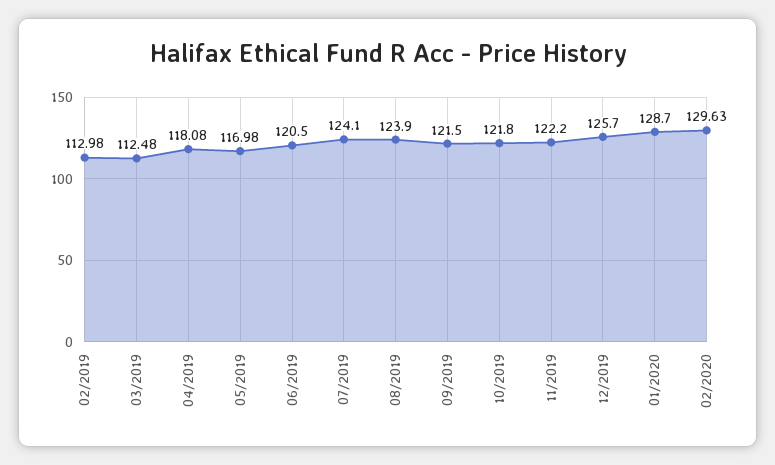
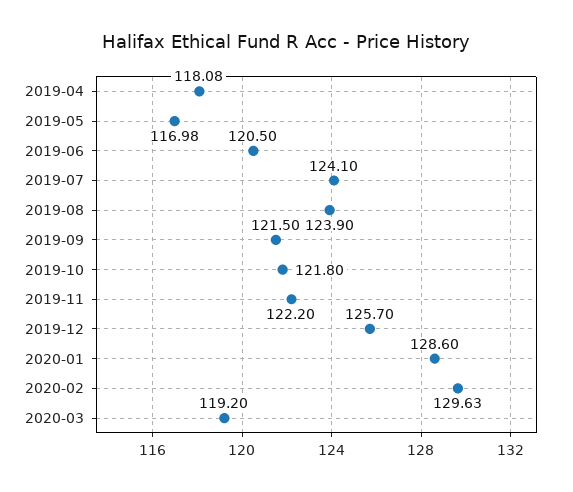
02/2019: 112.98 -> none
03/2019: 112.48 -> none
01/2020: 128.7 -> 128.6
2020-03: none -> 119.2

